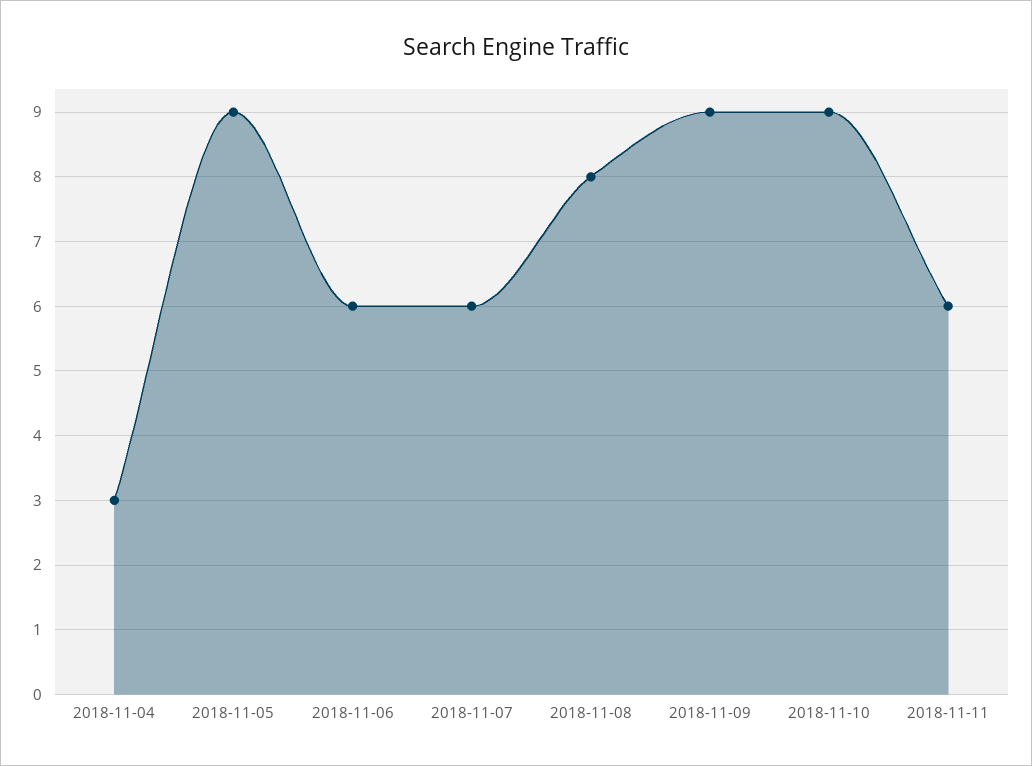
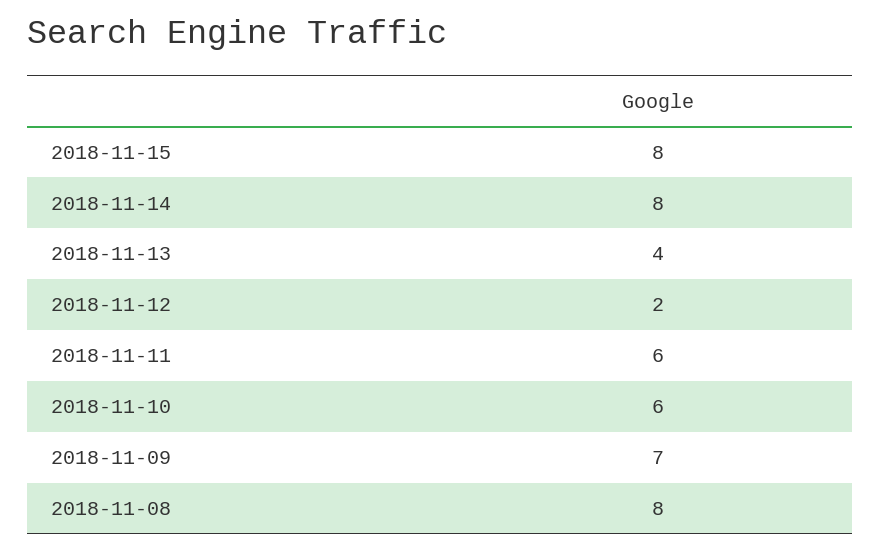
2018-11-04: 3 -> none
2018-11-05: 9 -> none
2018-11-06: 6 -> none
2018-11-07: 6 -> none
2018-11-09: 9 -> 7
2018-11-10: 9 -> 6
2018-11-15: none -> 8
2018-11-14: none -> 8
2018-11-13: none -> 4
2018-11-12: none -> 2

